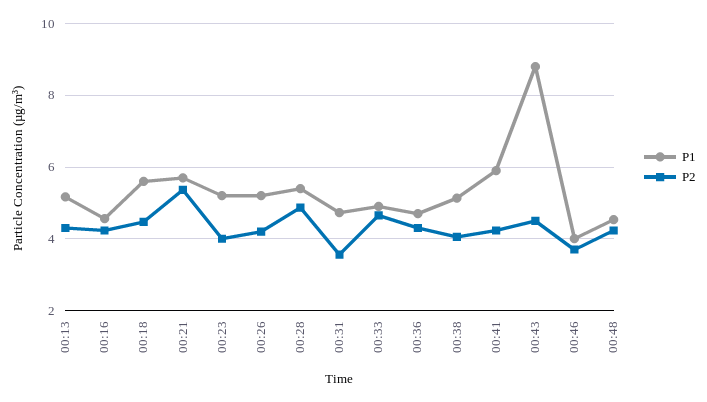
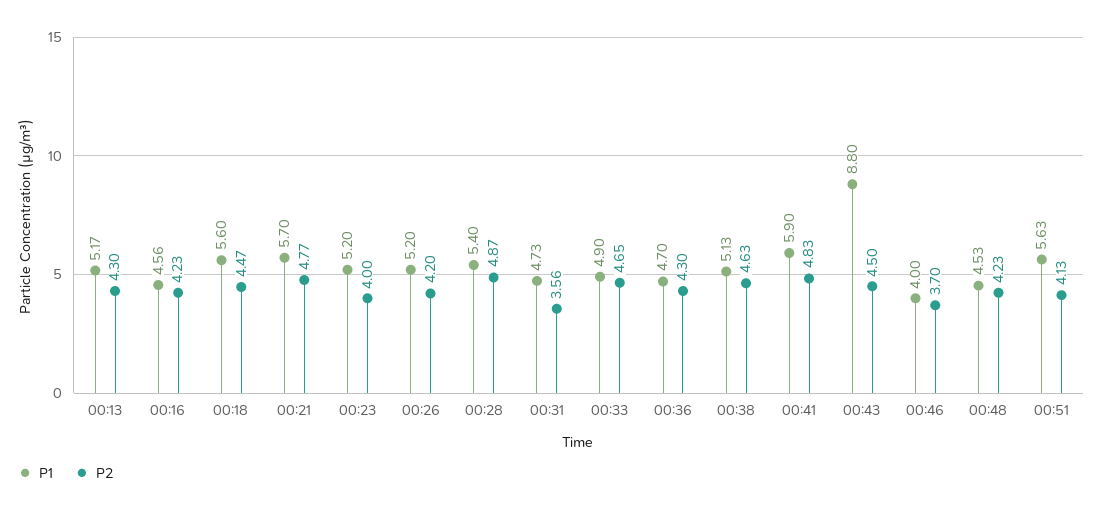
P2, 00:21: 5.4 -> 4.77
P2, 00:38: 4 -> 4.63
P2, 00:41: 4.2 -> 4.83
P1, 00:51: none -> 5.63
P2, 00:51: none -> 4.13

